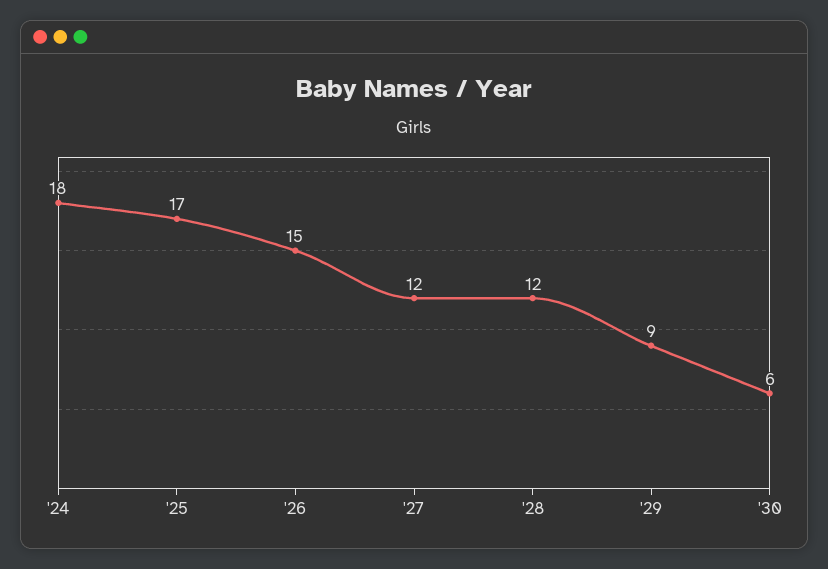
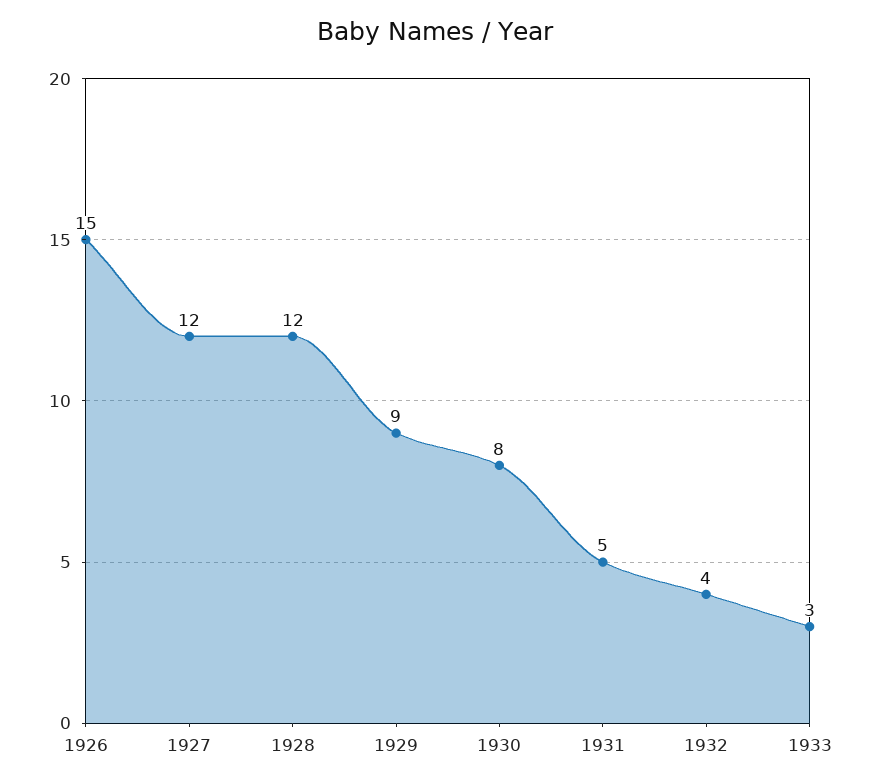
'24: 18 -> none
'25: 17 -> none
'30: 6 -> 8
1931: none -> 5
1932: none -> 4
1933: none -> 3

